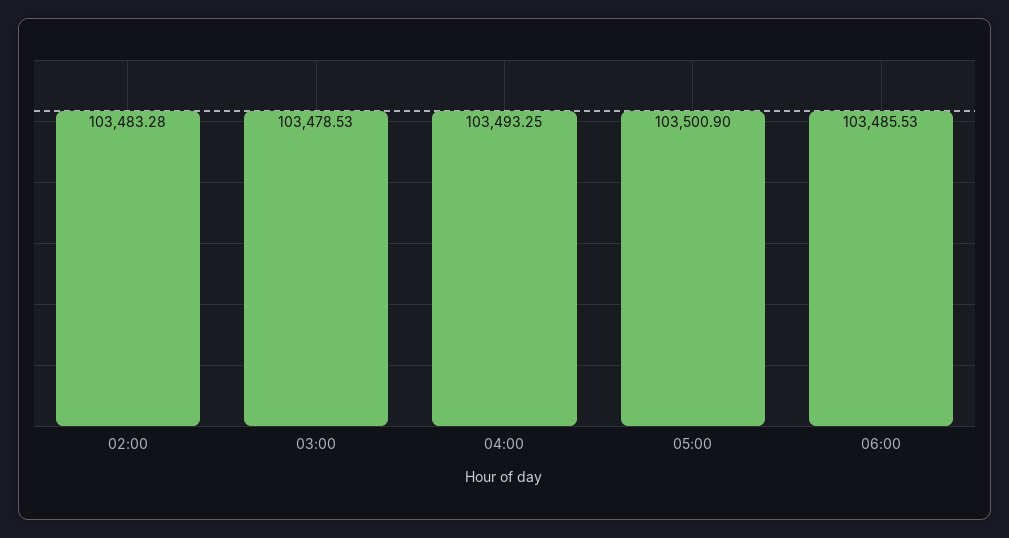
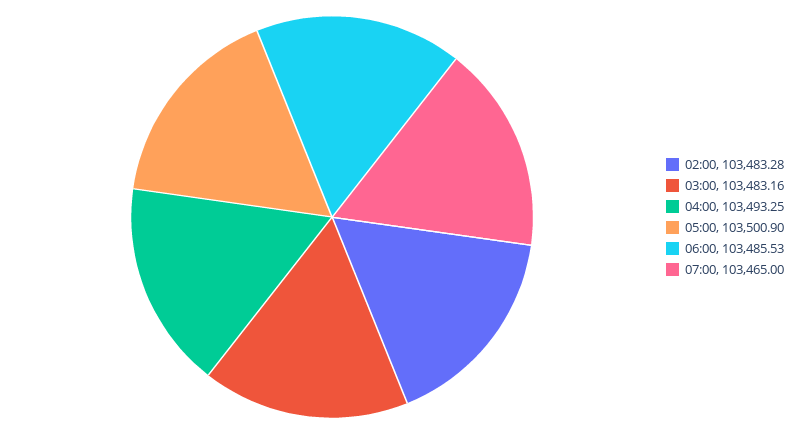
03:00: 103478.53 -> 103483.16
07:00: none -> 103465

